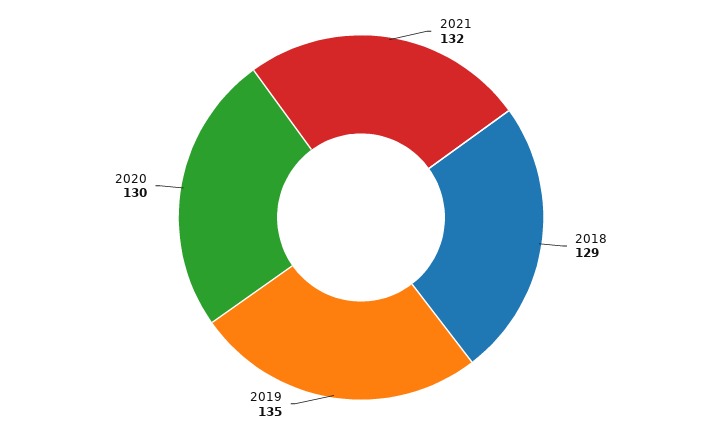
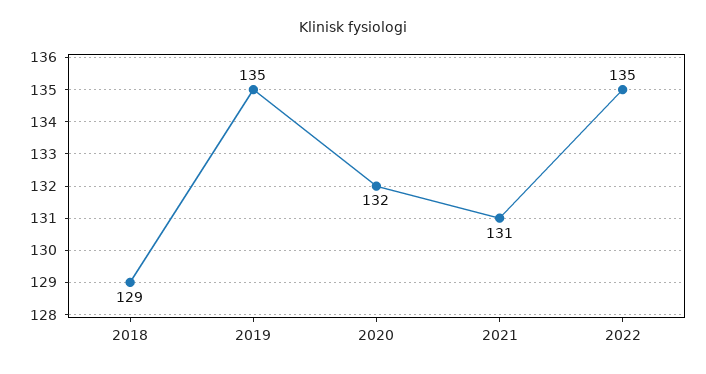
2021: 132 -> 131
2020: 130 -> 132
2022: none -> 135

